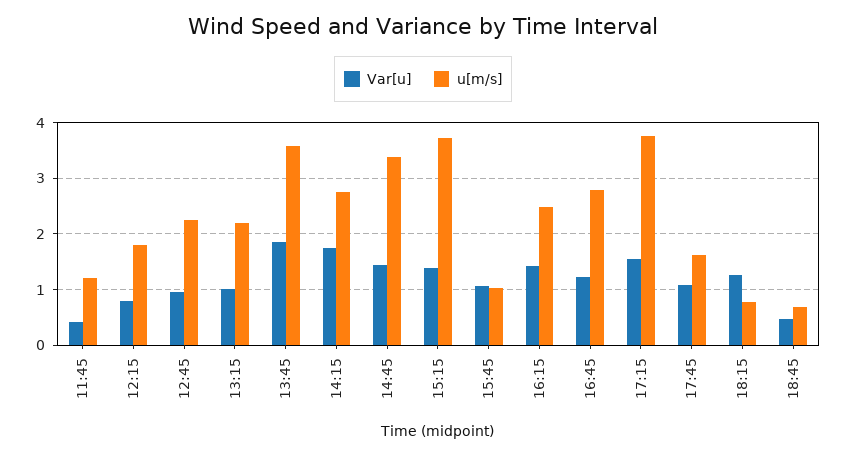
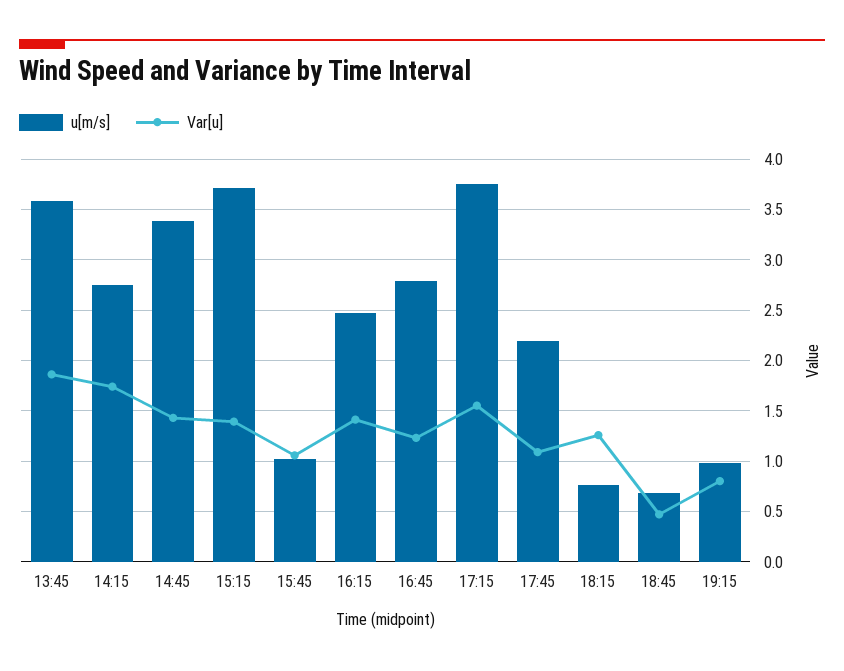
Var[u], 11:45: 0.4 -> none
u[m/s], 11:45: 1.2 -> none
Var[u], 12:15: 0.8 -> none
u[m/s], 12:15: 1.8 -> none
Var[u], 12:45: 1 -> none
u[m/s], 12:45: 2.2 -> none
Var[u], 13:15: 1 -> none
u[m/s], 13:15: 2.2 -> none
u[m/s], 17:45: 1.6 -> 2.2
u[m/s], 19:15: none -> 1
Var[u], 19:15: none -> 0.8

